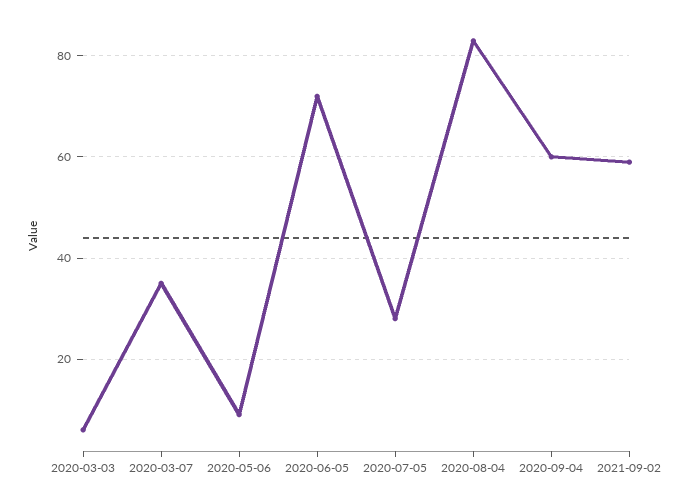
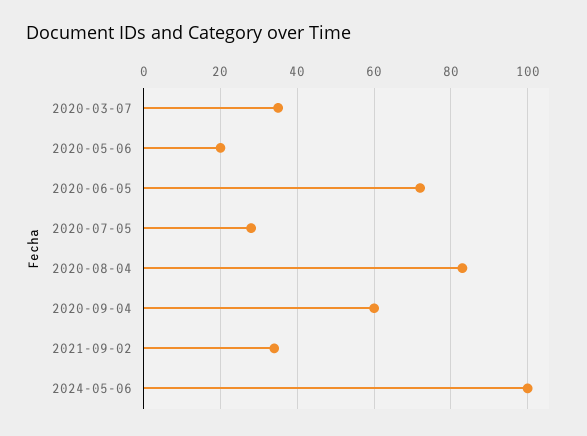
2020-03-03: 5 -> none
2020-05-06: 10 -> 20
2021-09-02: 60 -> 35
2024-05-06: none -> 100

